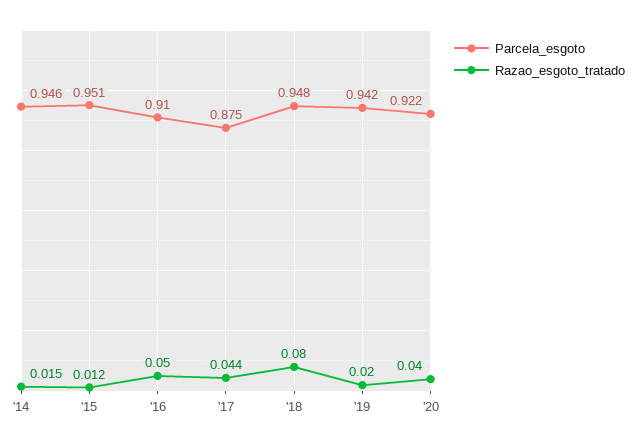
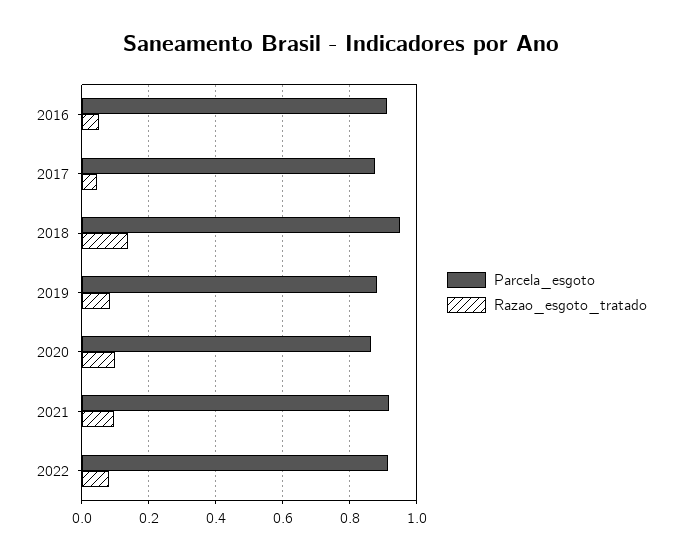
Parcela_esgoto, '14: 0.946 -> none
Razao_esgoto_tratado, '14: 0.015 -> none
Parcela_esgoto, '15: 0.951 -> none
Razao_esgoto_tratado, '15: 0.012 -> none
Razao_esgoto_tratado, '18: 0.08 -> 0.14
Parcela_esgoto, '19: 0.942 -> 0.88
Razao_esgoto_tratado, '19: 0.02 -> 0.08
Parcela_esgoto, '20: 0.922 -> 0.86
Razao_esgoto_tratado, '20: 0.04 -> 0.1
Parcela_esgoto, 2021: none -> 0.92
Razao_esgoto_tratado, 2021: none -> 0.1
Parcela_esgoto, 2022: none -> 0.92
Razao_esgoto_tratado, 2022: none -> 0.08

